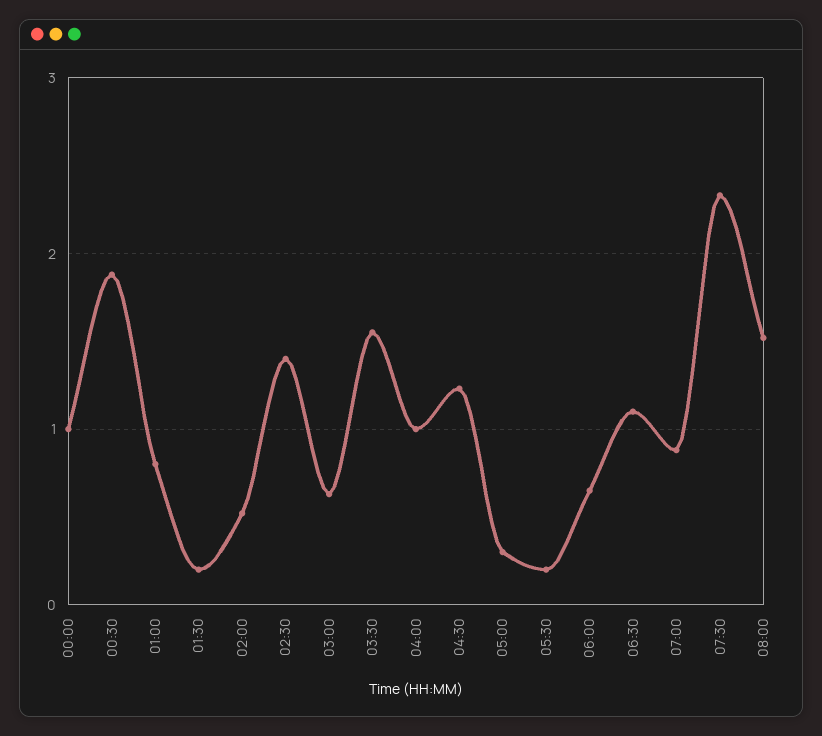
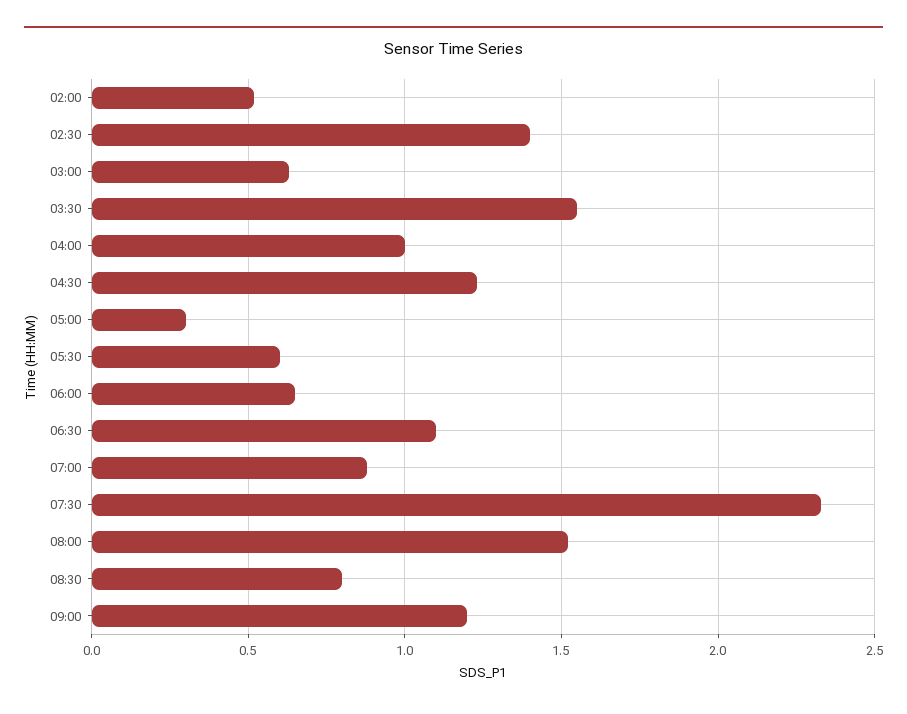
00:00: 1 -> none
00:30: 1.9 -> none
01:00: 0.8 -> none
01:30: 0.2 -> none
05:30: 0.2 -> 0.6
08:30: none -> 0.8
09:00: none -> 1.2

